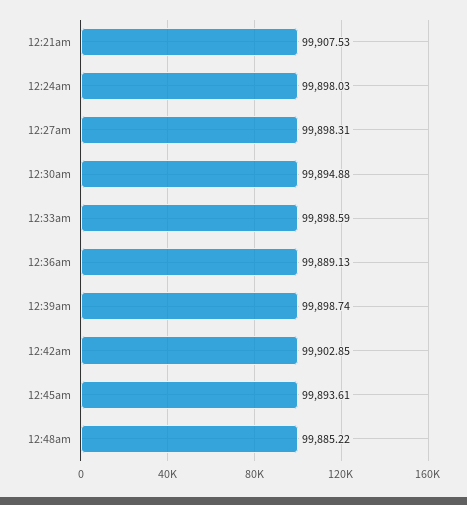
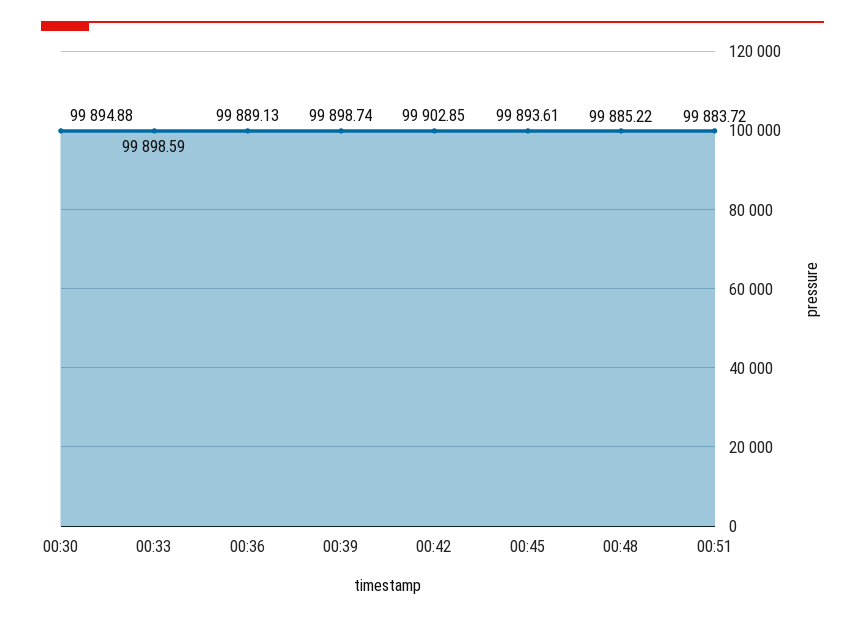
12:21am: 99907.53 -> none
12:24am: 99898.03 -> none
12:27am: 99898.31 -> none
00:51: none -> 99883.72

